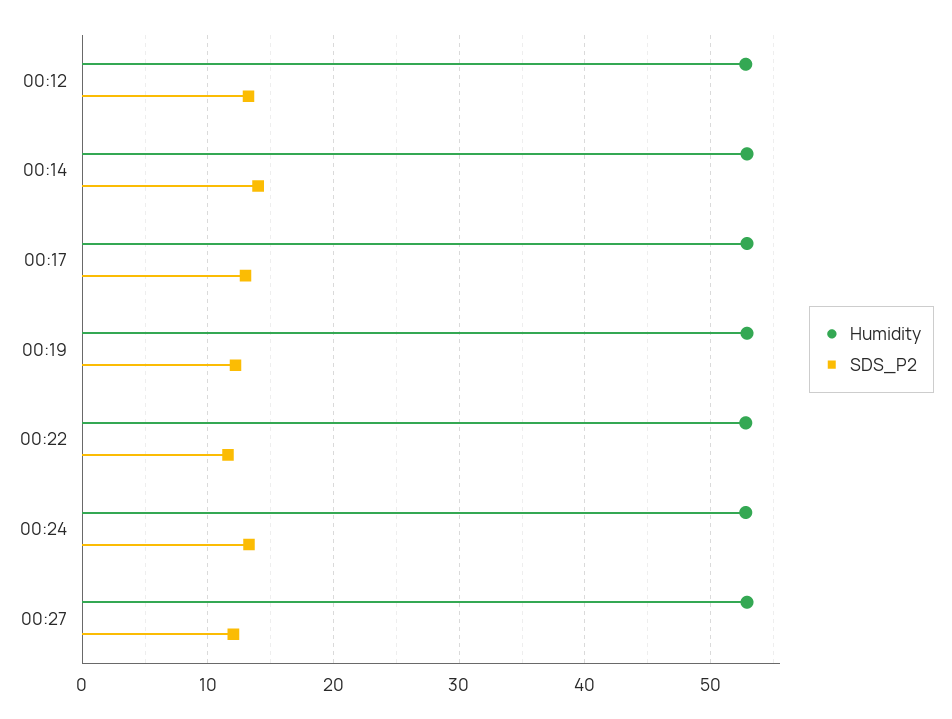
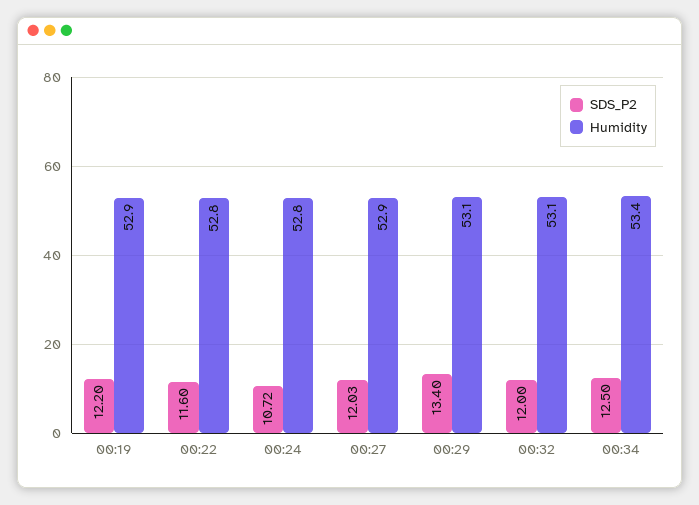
Humidity, 00:12: 53 -> none
SDS_P2, 00:12: 13 -> none
Humidity, 00:14: 53 -> none
SDS_P2, 00:14: 14 -> none
Humidity, 00:17: 53 -> none
SDS_P2, 00:17: 13 -> none
SDS_P2, 00:24: 13 -> 10.72
SDS_P2, 00:29: none -> 13.4
Humidity, 00:29: none -> 53.1
SDS_P2, 00:32: none -> 12
Humidity, 00:32: none -> 53.1
SDS_P2, 00:34: none -> 12.5
Humidity, 00:34: none -> 53.4

